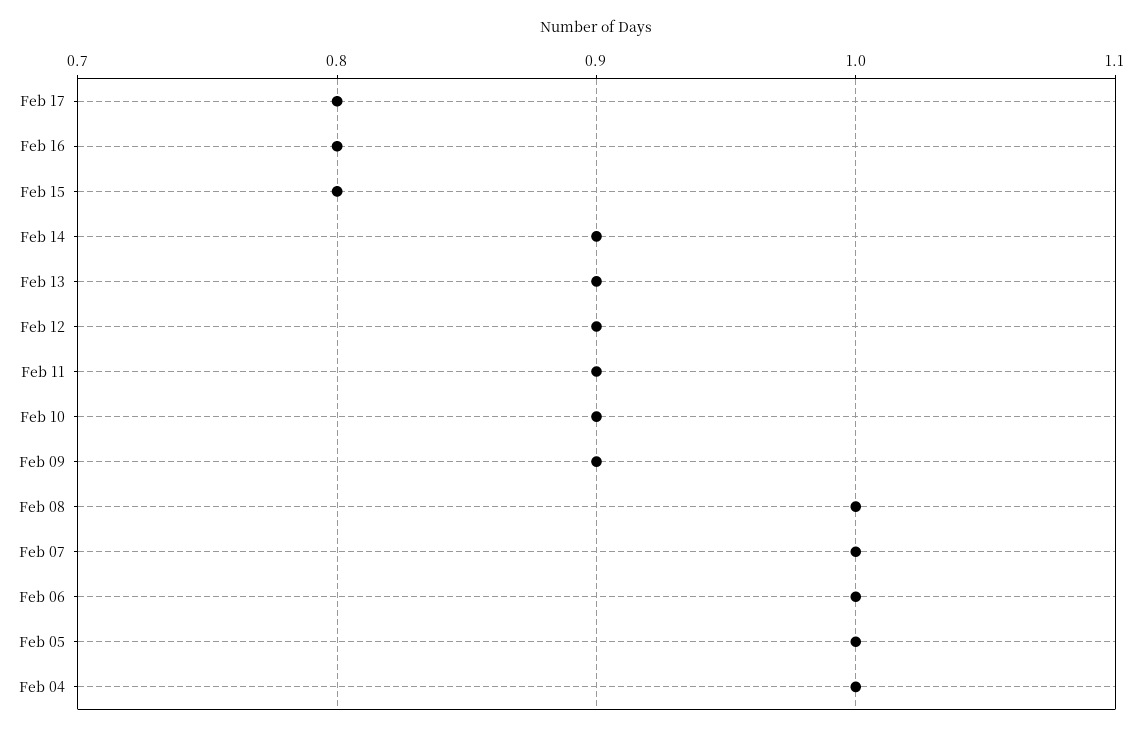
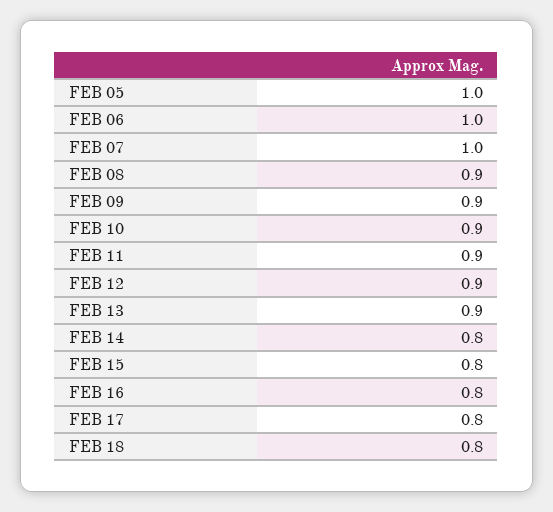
Feb 14: 0.9 -> 0.8
Feb 08: 1 -> 0.9
Feb 04: 1 -> none
FEB 18: none -> 0.8

